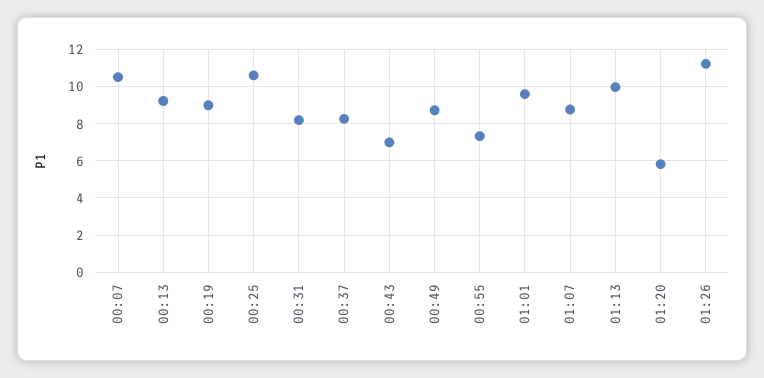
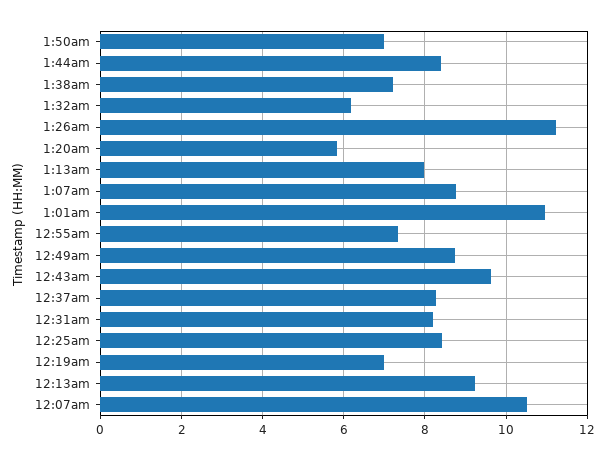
00:19: 9 -> 7
00:25: 10.5 -> 8.4
00:43: 7 -> 9.6
01:01: 9.5 -> 11
01:13: 10 -> 8
1:50am: none -> 7
1:44am: none -> 8.4
1:38am: none -> 7.2
1:32am: none -> 6.2

